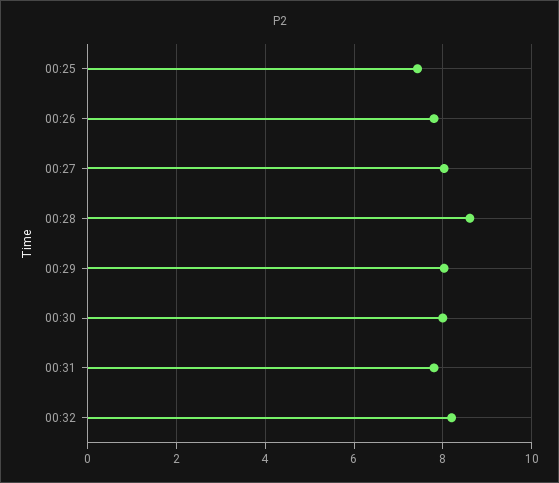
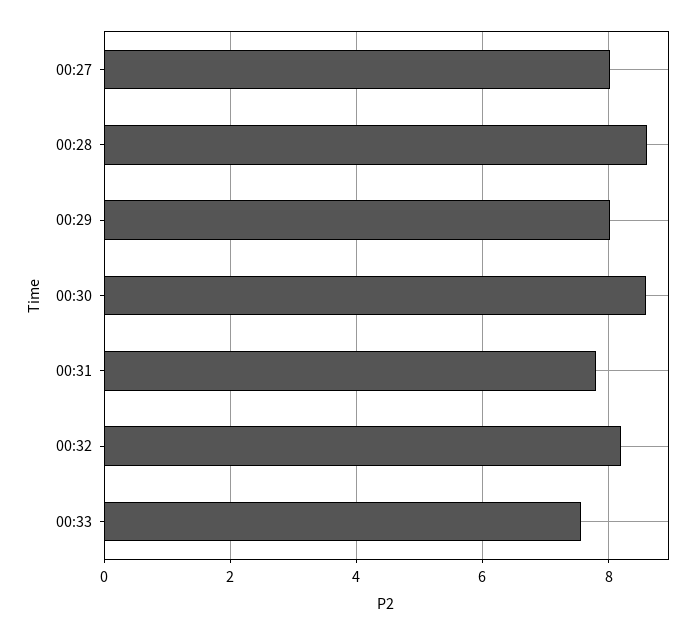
00:25: 7.4 -> none
00:26: 7.8 -> none
00:30: 8 -> 8.6
00:33: none -> 7.6

